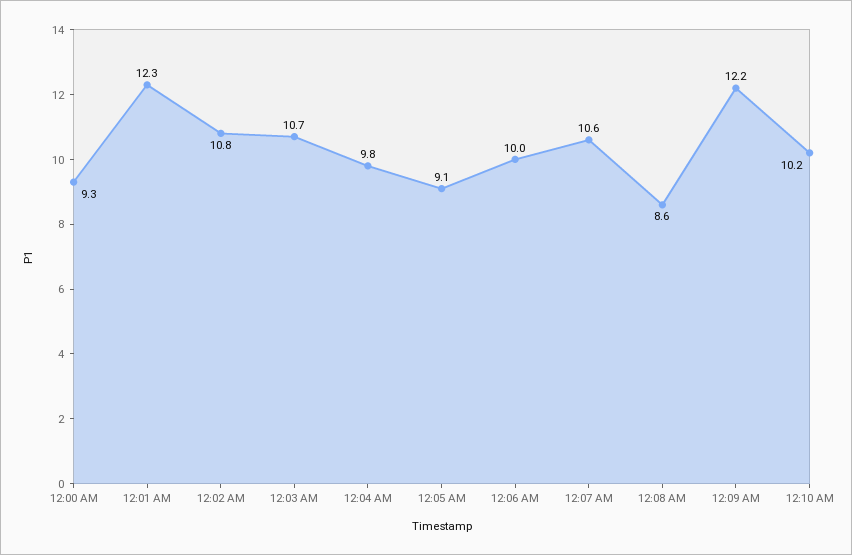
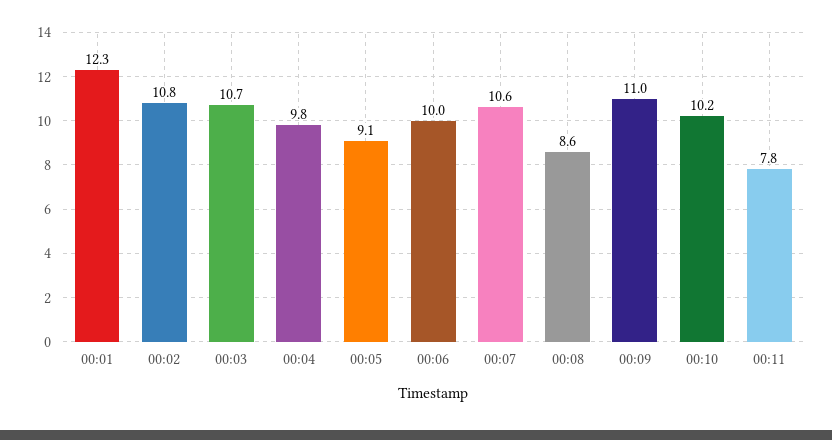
12:00 AM: 9.3 -> none
12:09 AM: 12.2 -> 11
00:11: none -> 7.8

